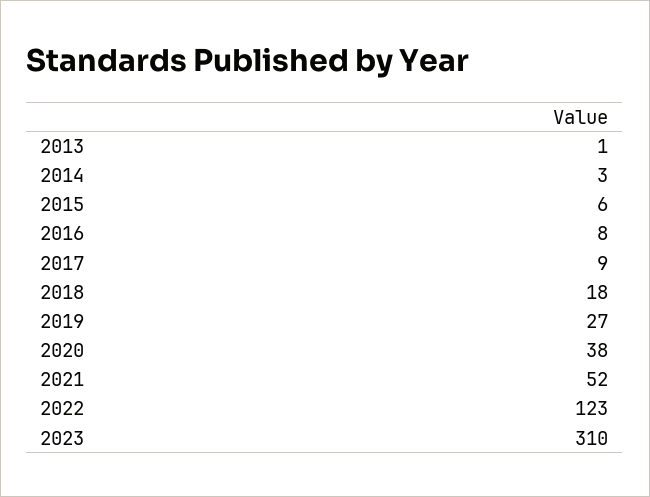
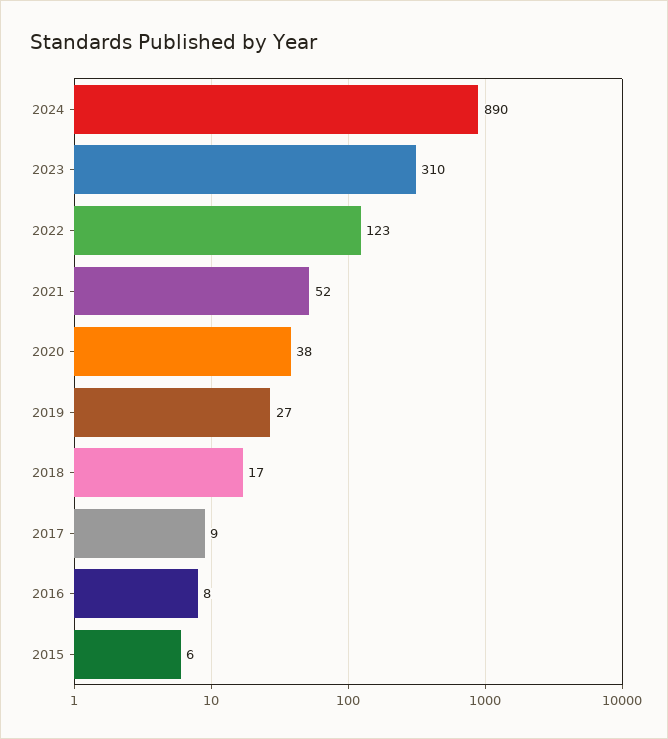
2013: 1 -> none
2014: 3 -> none
2018: 18 -> 17
2024: none -> 890

